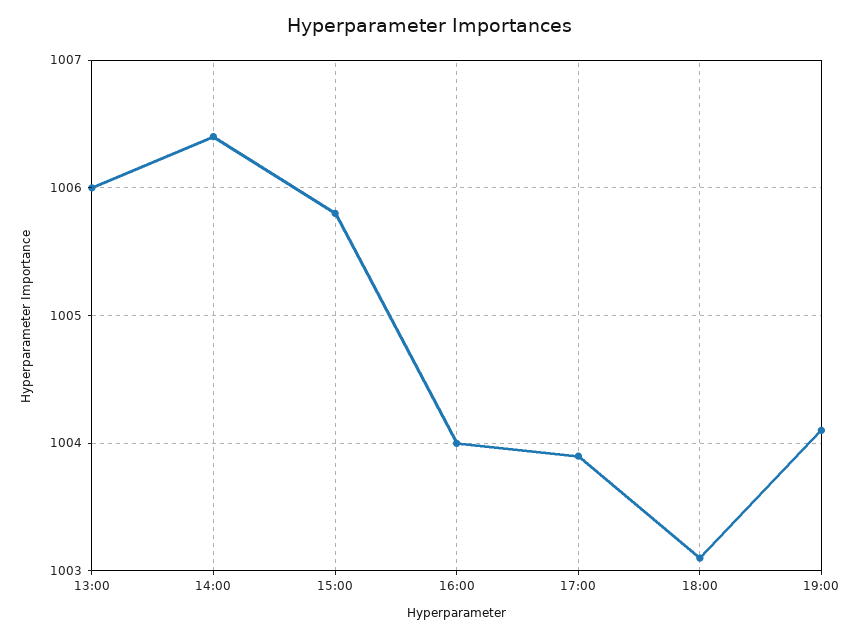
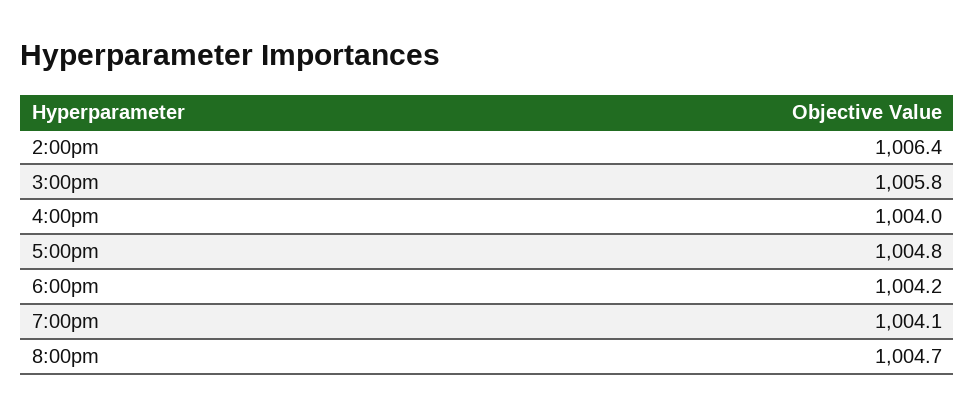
13:00: 1006 -> none
17:00: 1003.9 -> 1004.8
18:00: 1003.1 -> 1004.2
8:00pm: none -> 1004.7

